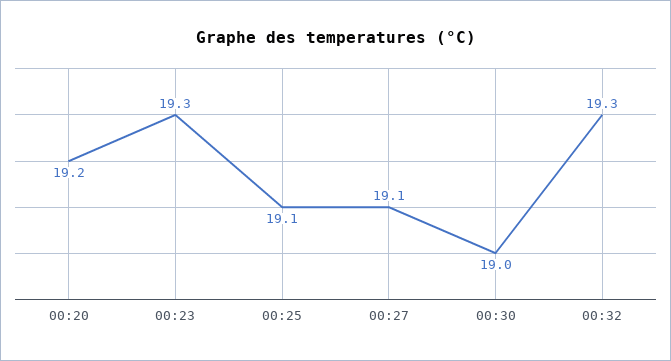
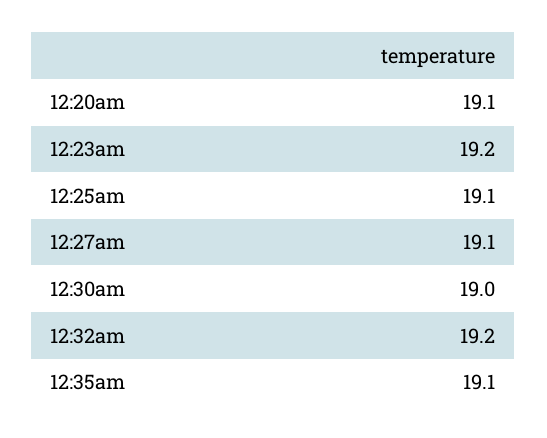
00:20: 19.2 -> 19.1
00:23: 19.3 -> 19.2
00:32: 19.3 -> 19.2
12:35am: none -> 19.1

